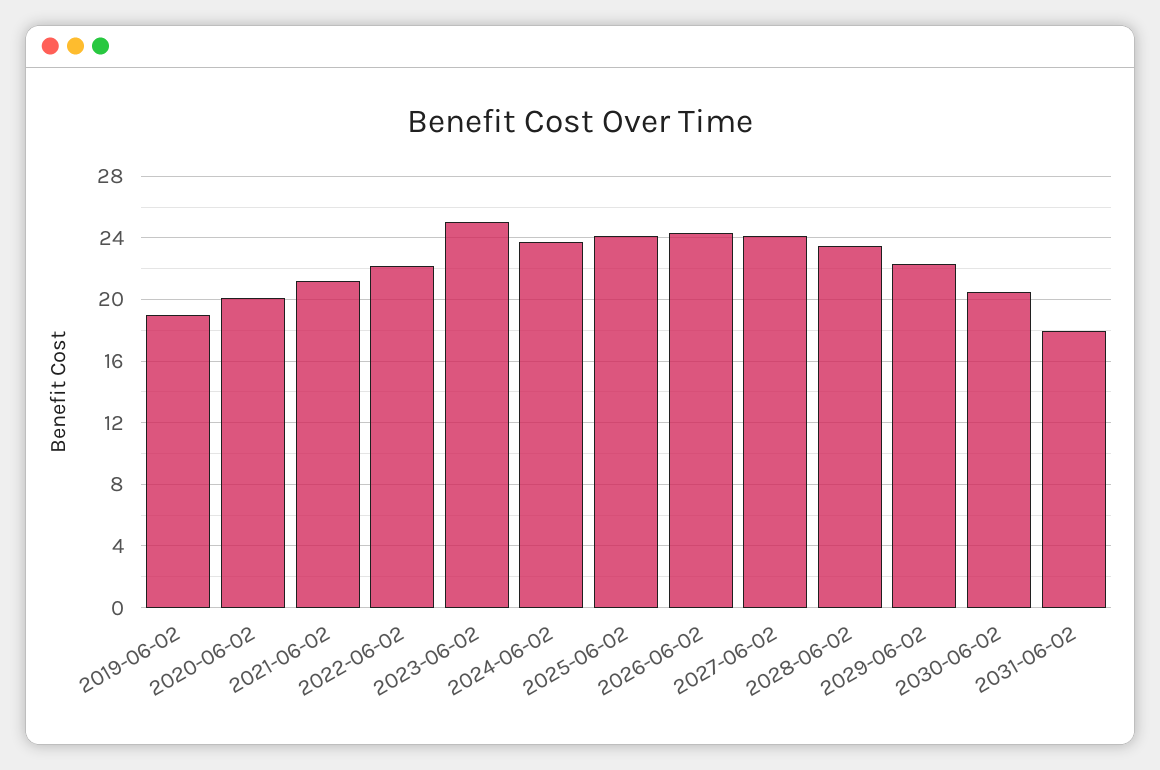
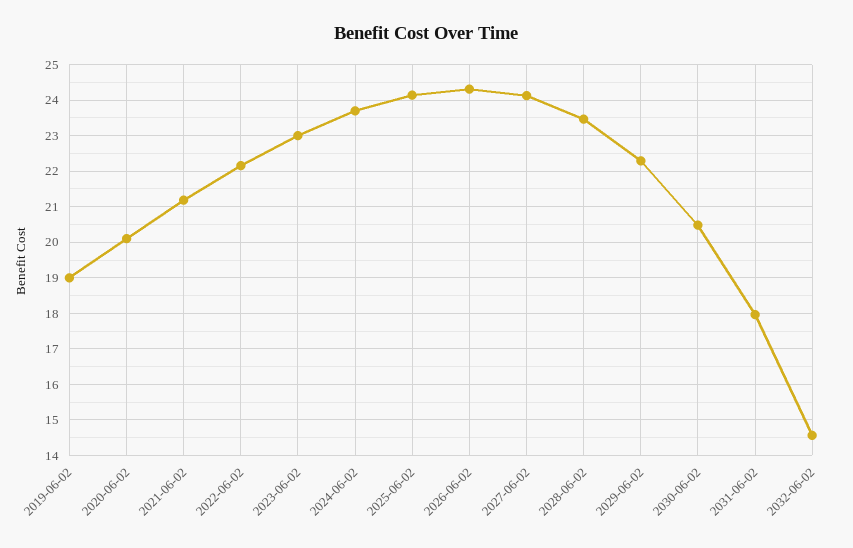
2023-06-02: 25 -> 23
2032-06-02: none -> 14.6

